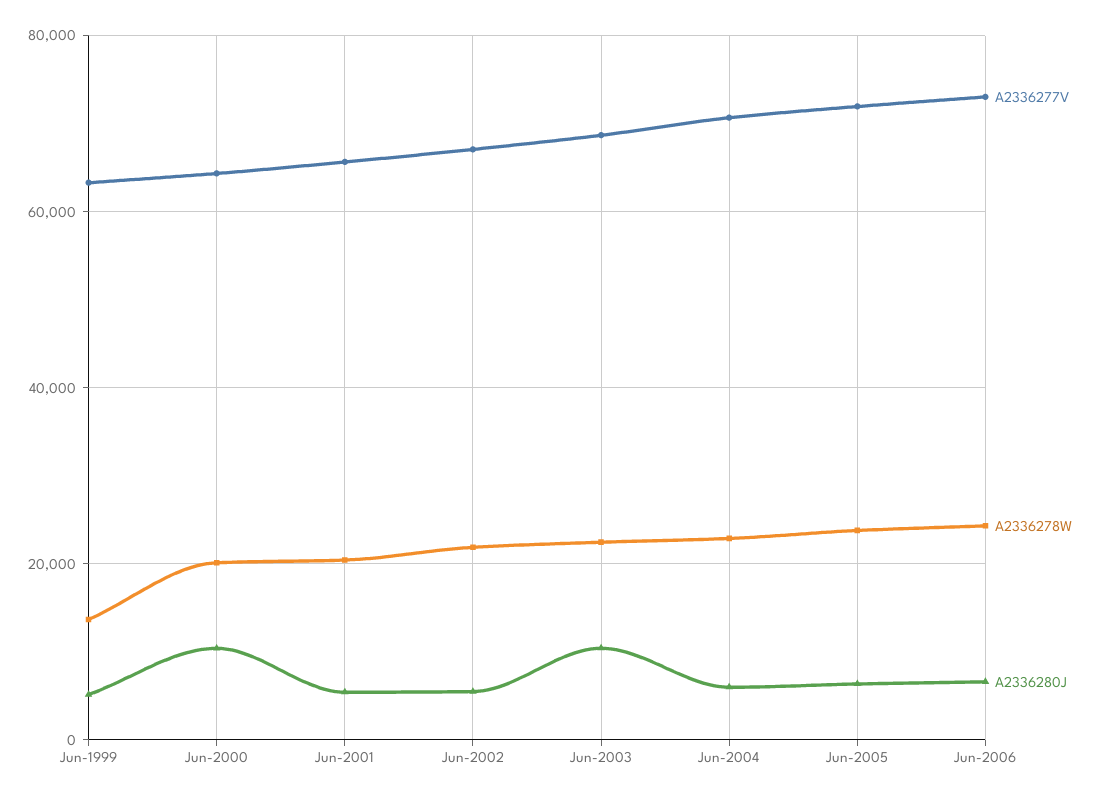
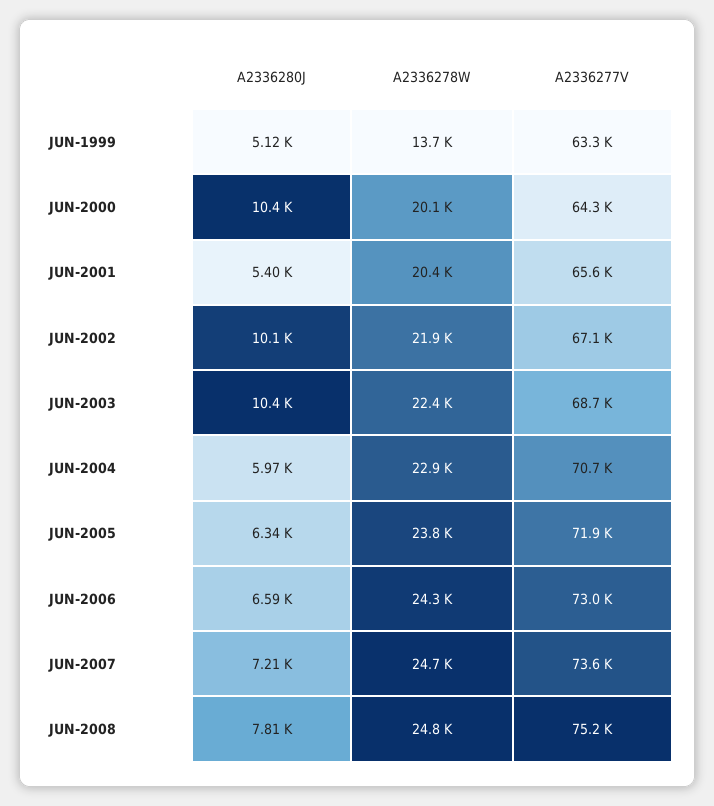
A2336280J, Jun-2002: 6000 -> 10100
A2336280J, JUN-2007: none -> 7210
A2336278W, JUN-2007: none -> 24700
A2336277V, JUN-2007: none -> 73600
A2336280J, JUN-2008: none -> 7810
A2336278W, JUN-2008: none -> 24800
A2336277V, JUN-2008: none -> 75200

